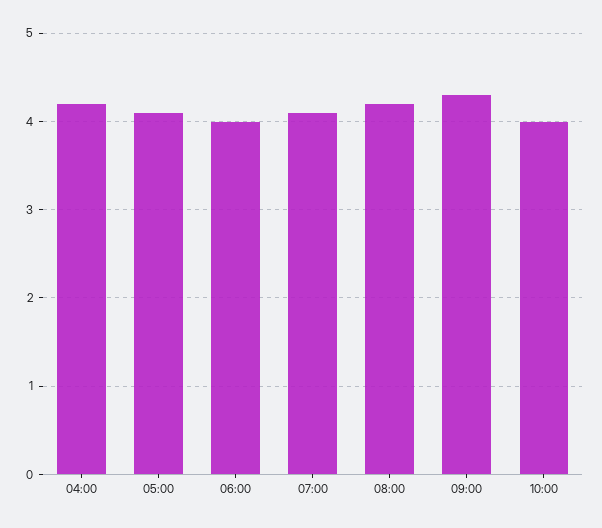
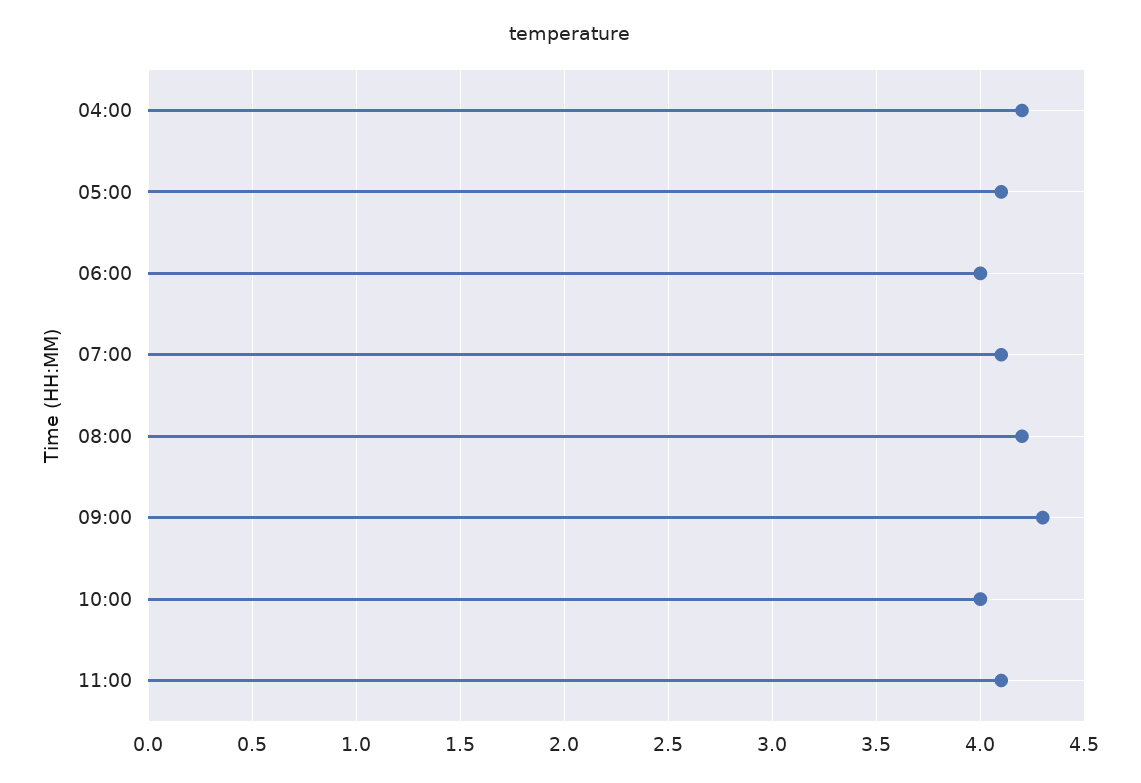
11:00: none -> 4.1

